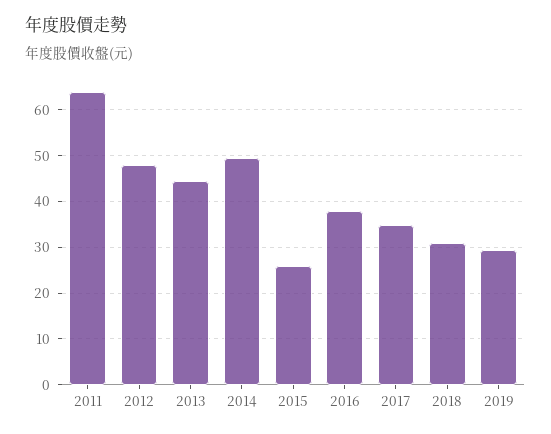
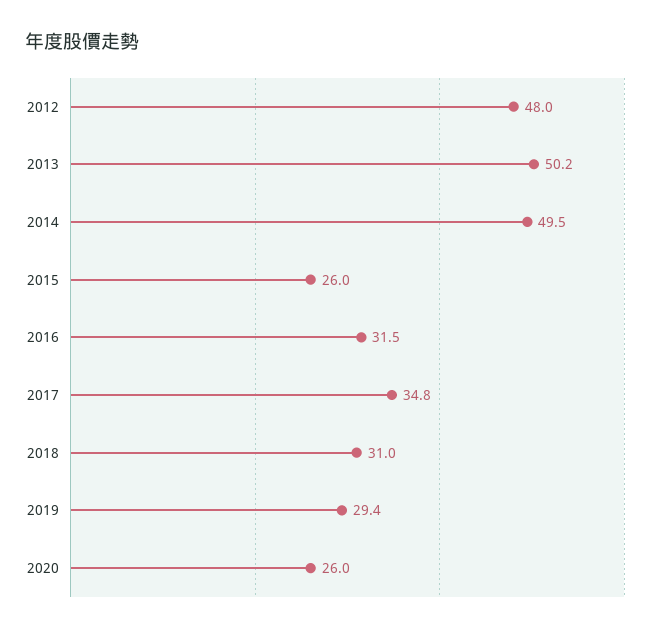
2011: 64 -> none
2013: 44 -> 50.2
2016: 38 -> 31.5
2020: none -> 26

